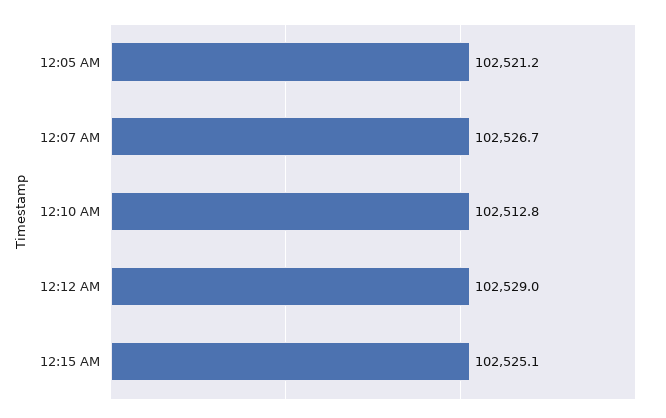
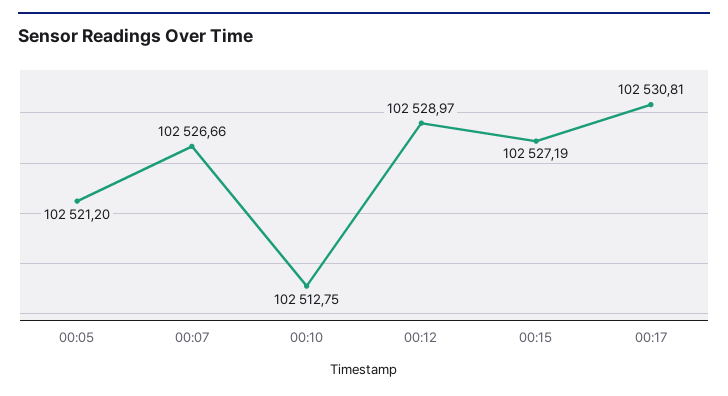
12:15 AM: 102525.1 -> 102527.19
00:17: none -> 102530.81

